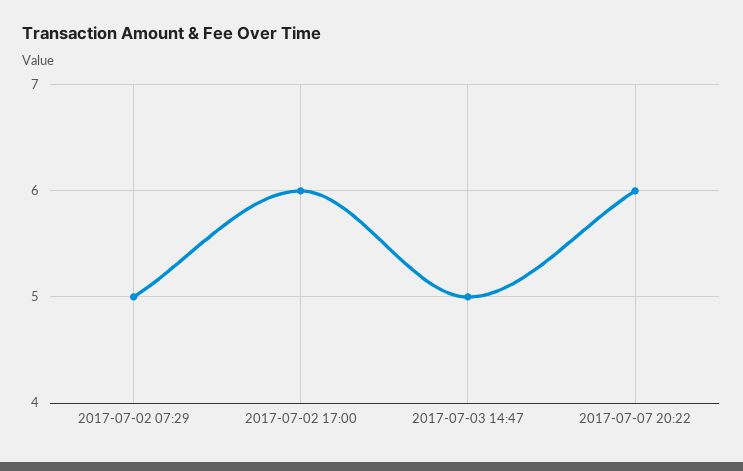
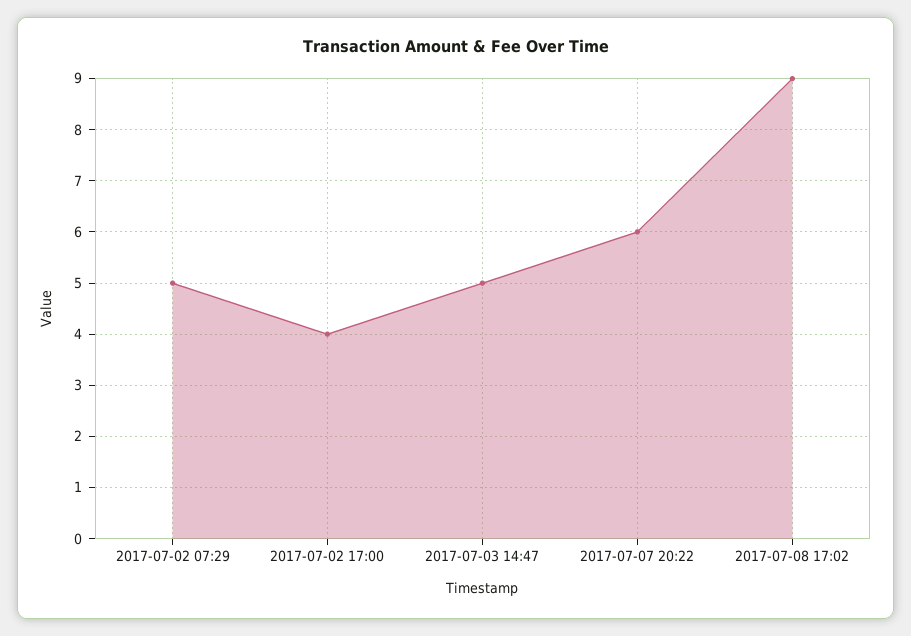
2017-07-02 17:00: 6 -> 4
2017-07-08 17:02: none -> 9

